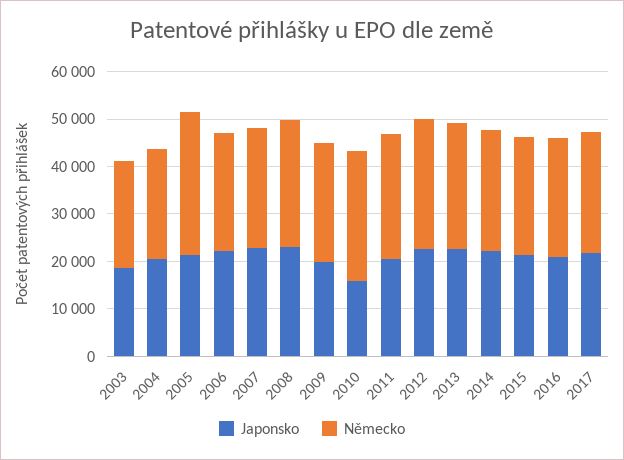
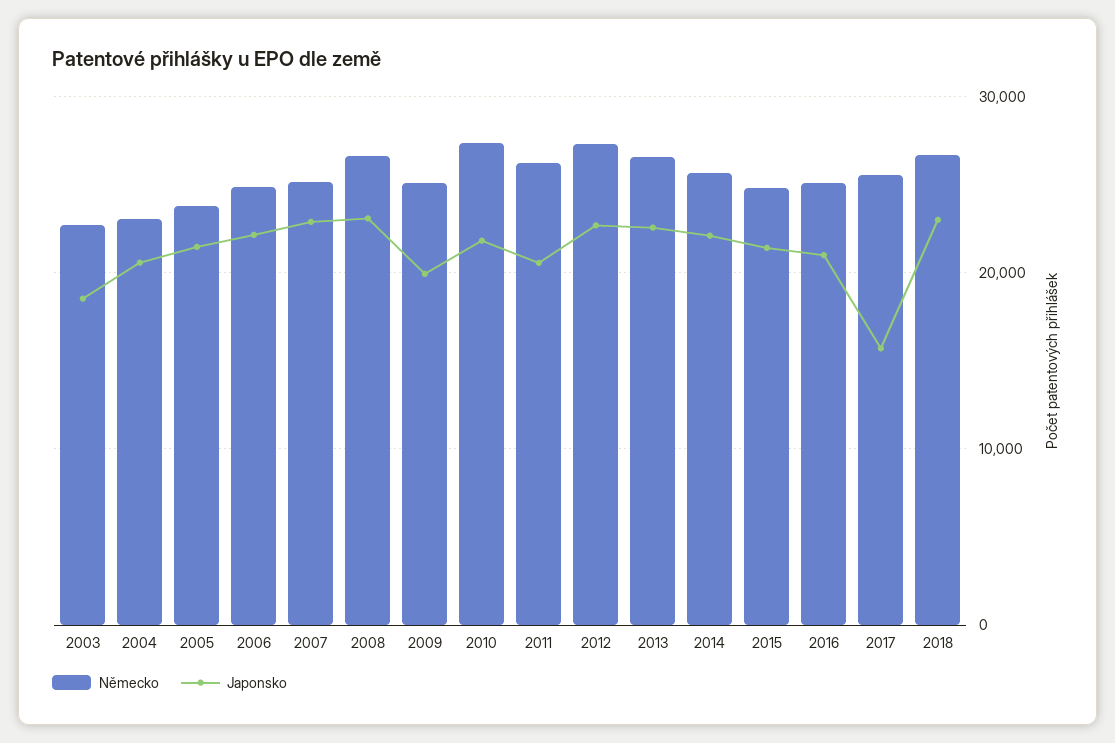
Německo, 2005: 30000 -> 24000
Japonsko, 2010: 16000 -> 22000
Japonsko, 2017: 22000 -> 16000
Německo, 2018: none -> 27000
Japonsko, 2018: none -> 23000

